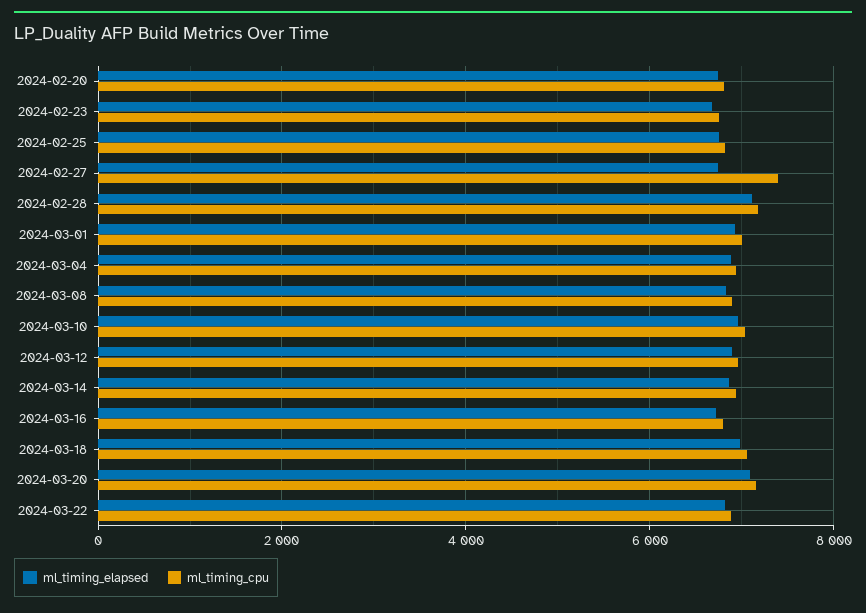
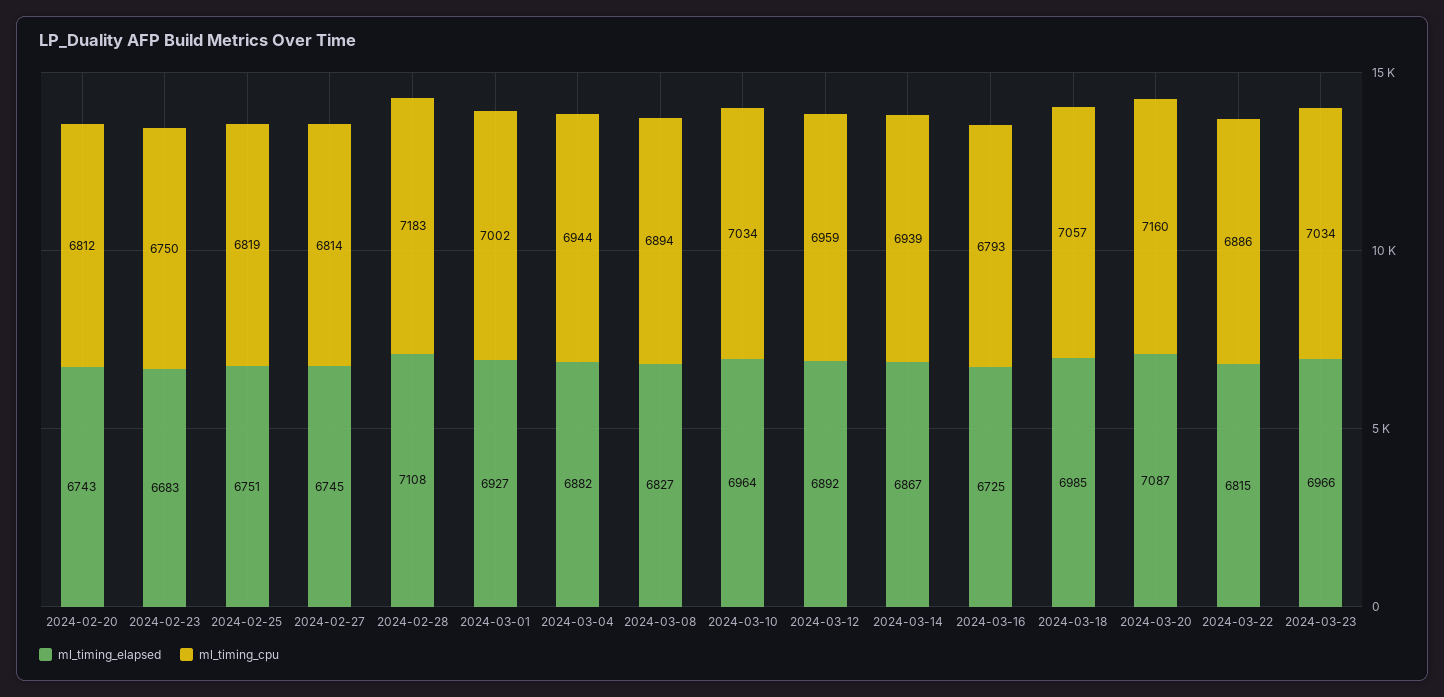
ml_timing_cpu, 2024-02-27: 7400 -> 6814
ml_timing_elapsed, 2024-03-23: none -> 6966
ml_timing_cpu, 2024-03-23: none -> 7034

